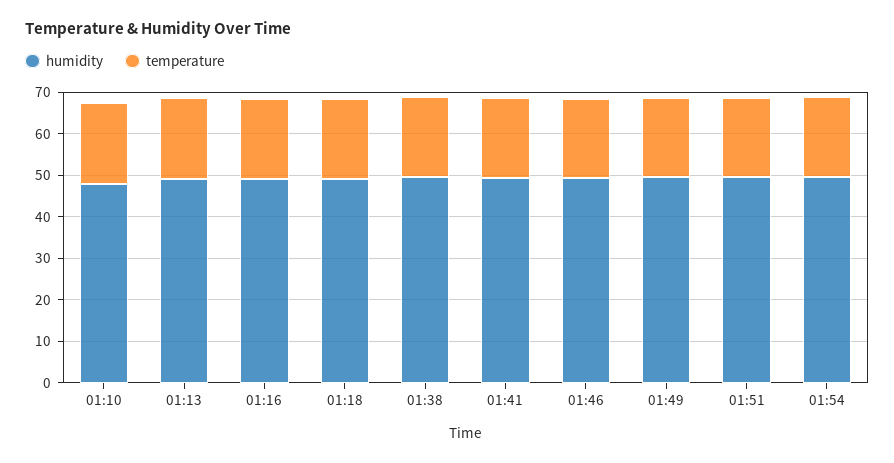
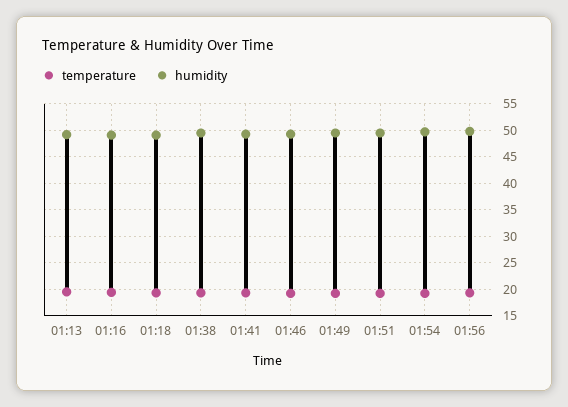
humidity, 01:10: 48 -> none
temperature, 01:10: 20 -> none
temperature, 01:56: none -> 20
humidity, 01:56: none -> 50

